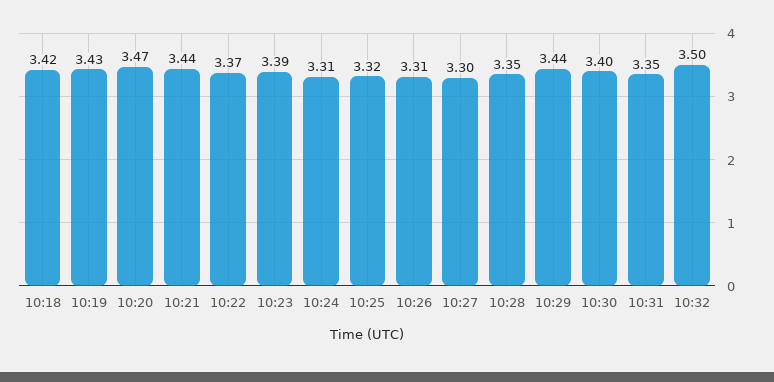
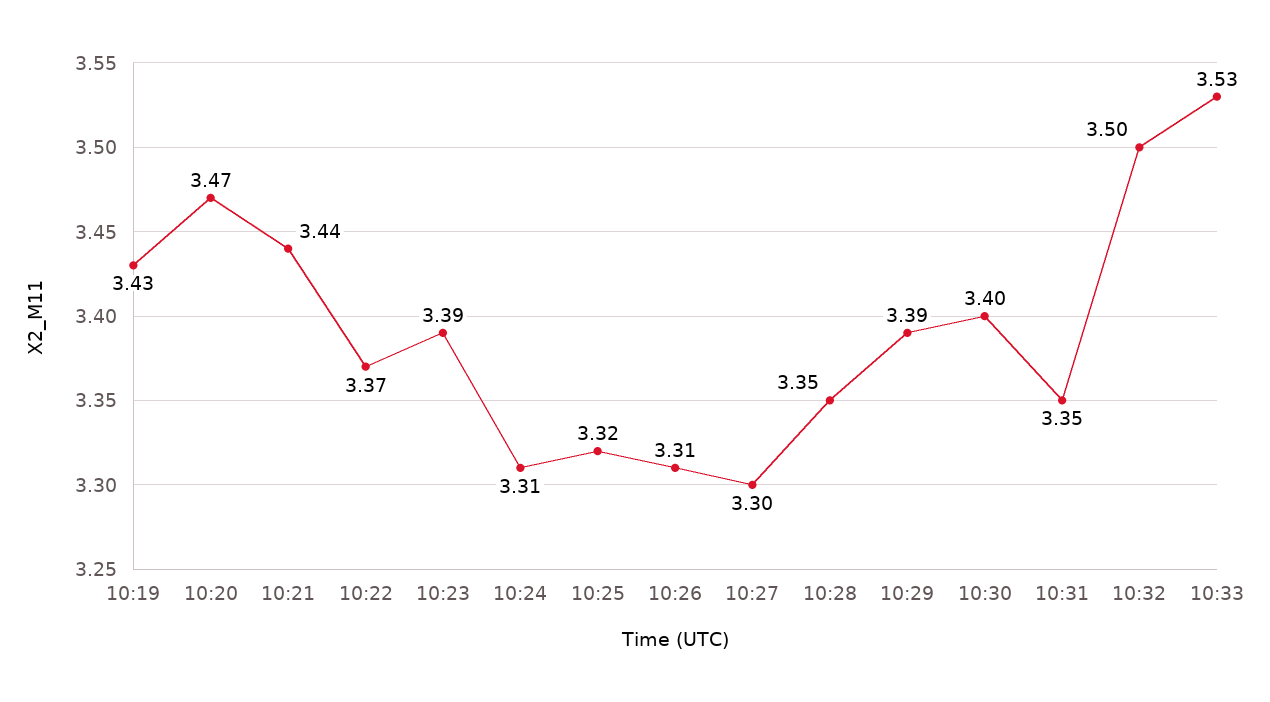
10:18: 3.42 -> none
10:29: 3.44 -> 3.39
10:33: none -> 3.53

